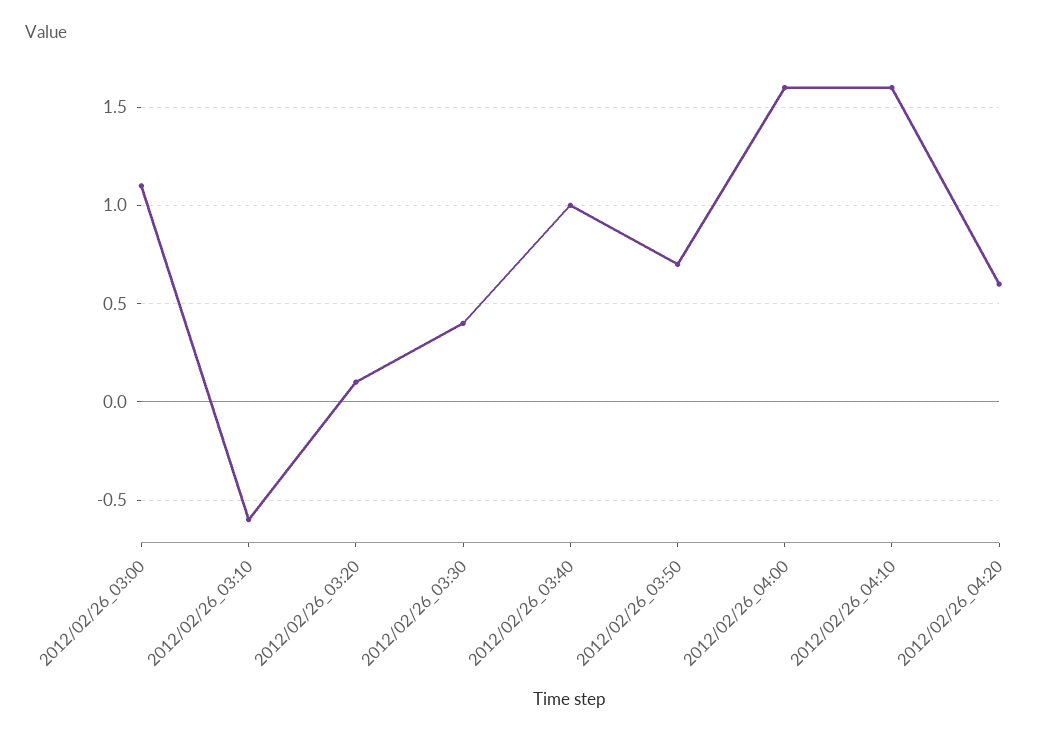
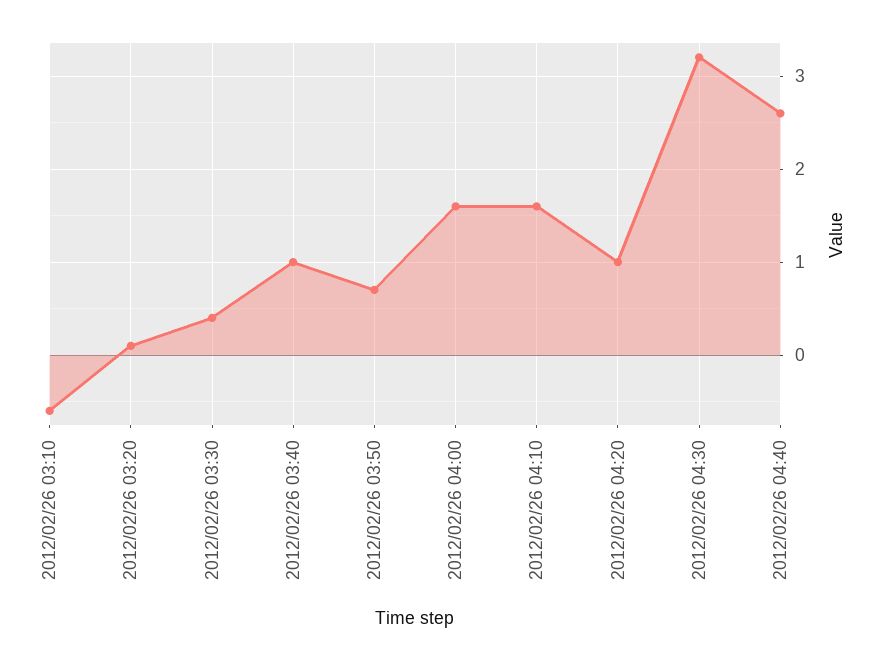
2012/02/26_03:00: 1.1 -> none
2012/02/26_04:20: 0.6 -> 1
2012/02/26 04:30: none -> 3.2
2012/02/26 04:40: none -> 2.6

